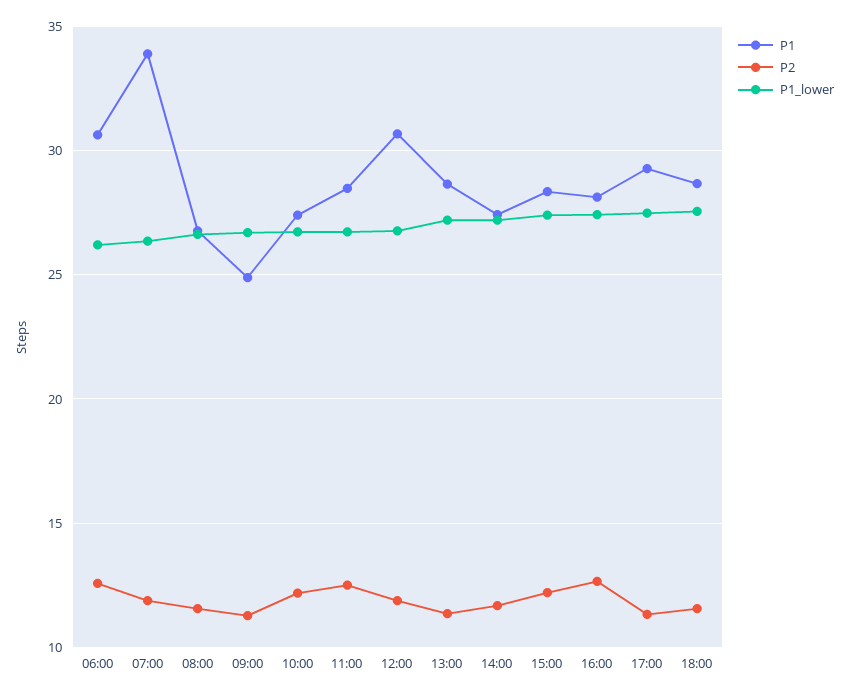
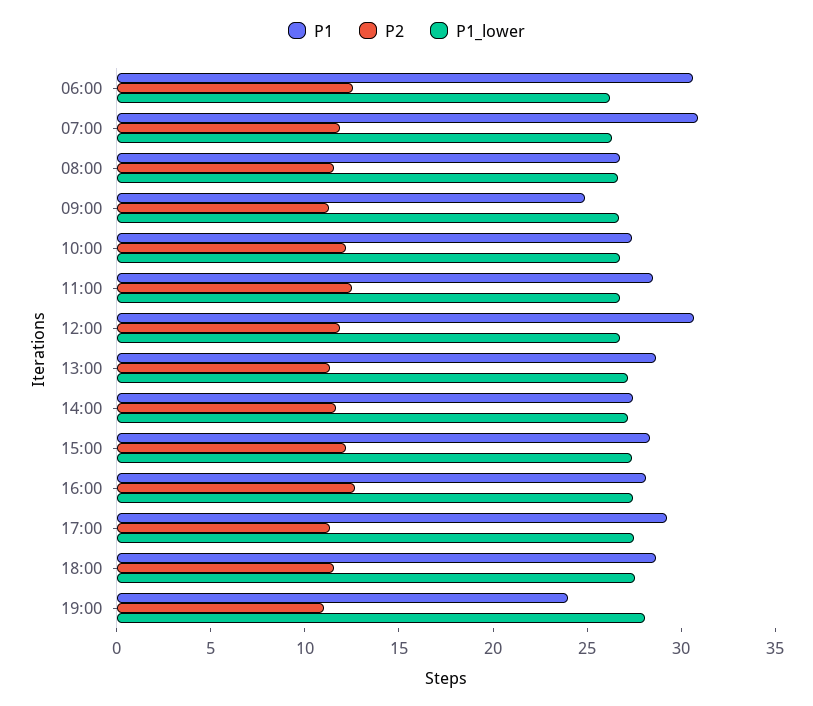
P1, 07:00: 34 -> 31
P1, 19:00: none -> 24
P2, 19:00: none -> 11
P1_lower, 19:00: none -> 28

